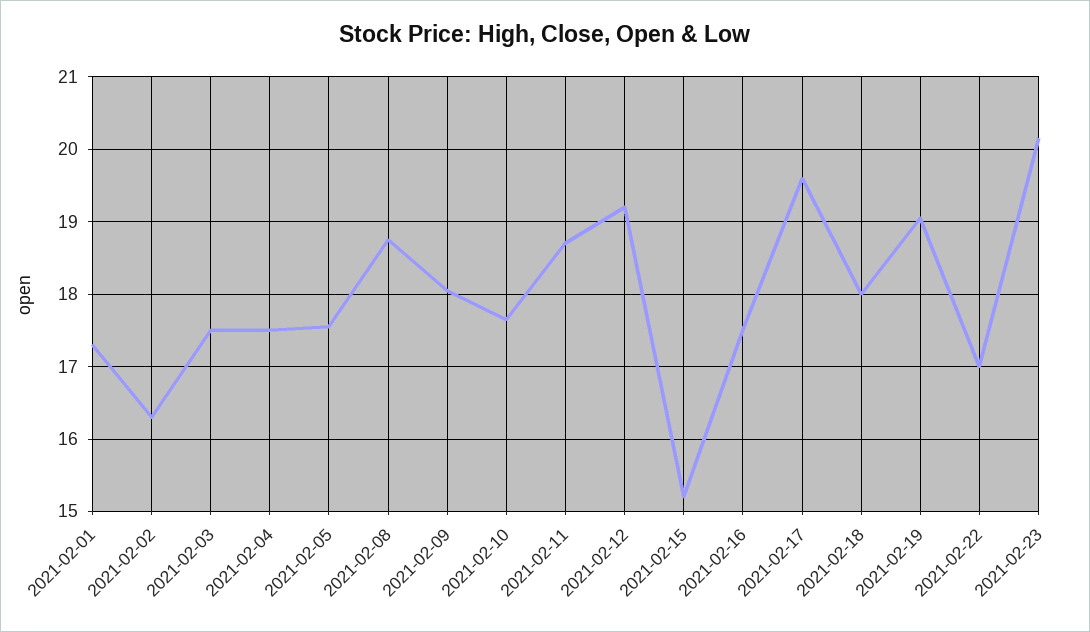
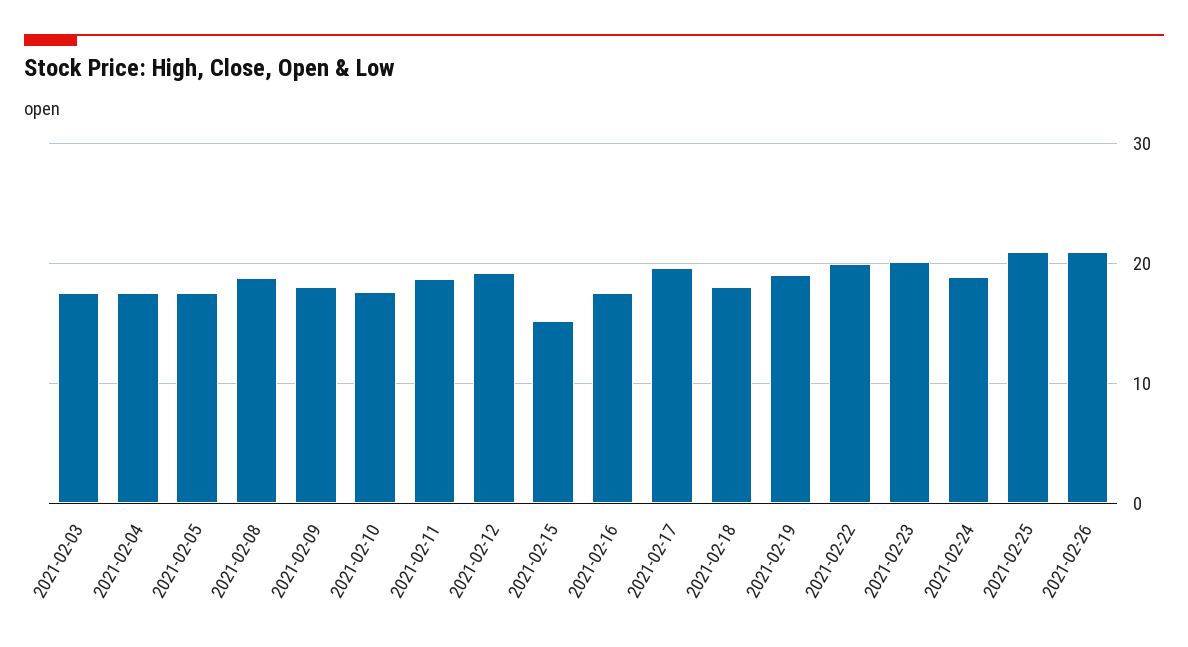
2021-02-01: 17.3 -> none
2021-02-02: 16.3 -> none
2021-02-22: 17 -> 20
2021-02-24: none -> 19
2021-02-25: none -> 21
2021-02-26: none -> 21

